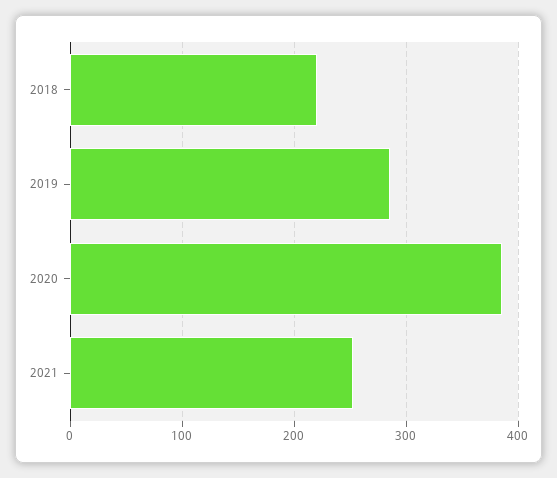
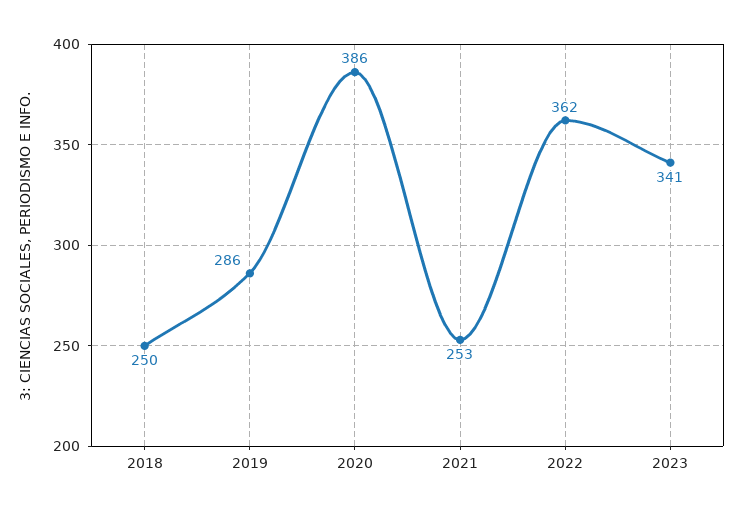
2018: 220 -> 250
2022: none -> 362
2023: none -> 341

